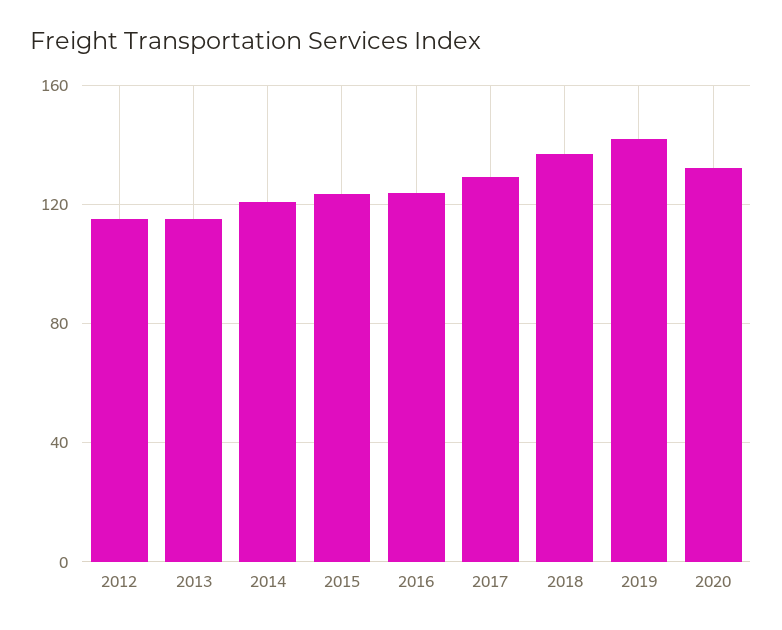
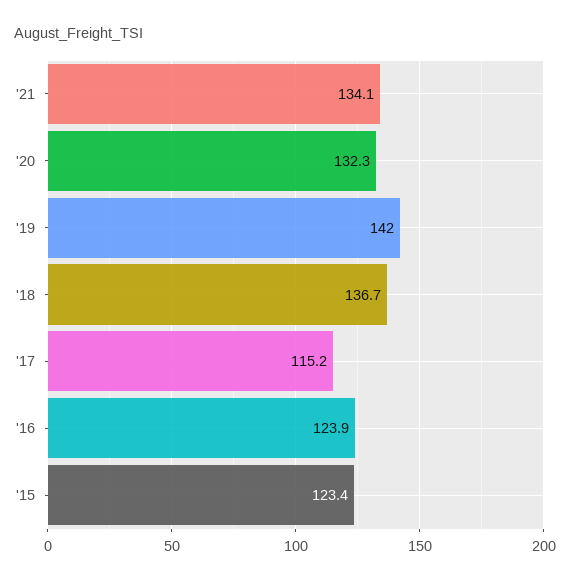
2012: 115 -> none
2013: 115 -> none
2014: 120 -> none
2017: 130 -> 115.2
'21: none -> 134.1

